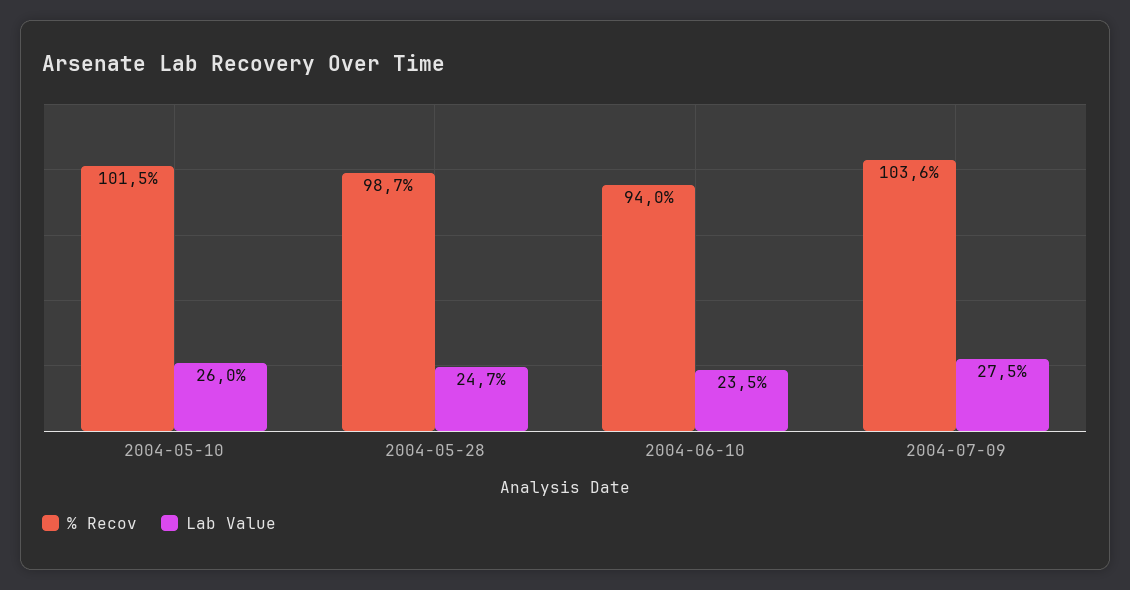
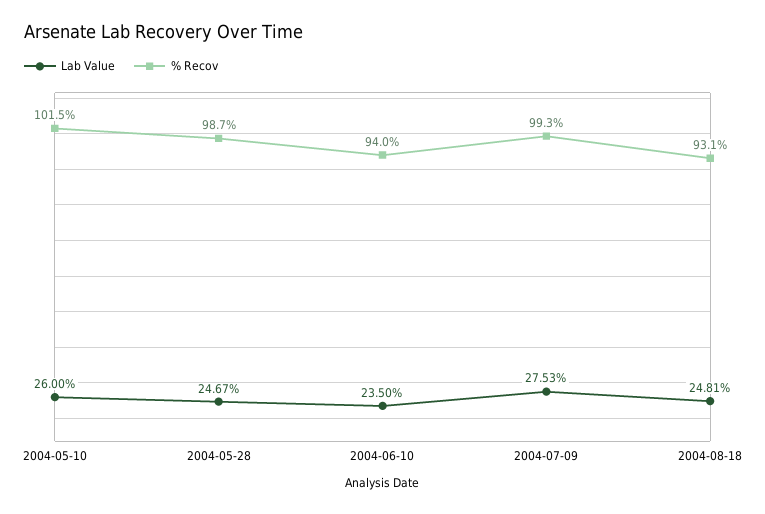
% Recov, 2004-07-09: 103.6 -> 99.3
Lab Value, 2004-08-18: none -> 24.81
% Recov, 2004-08-18: none -> 93.1

